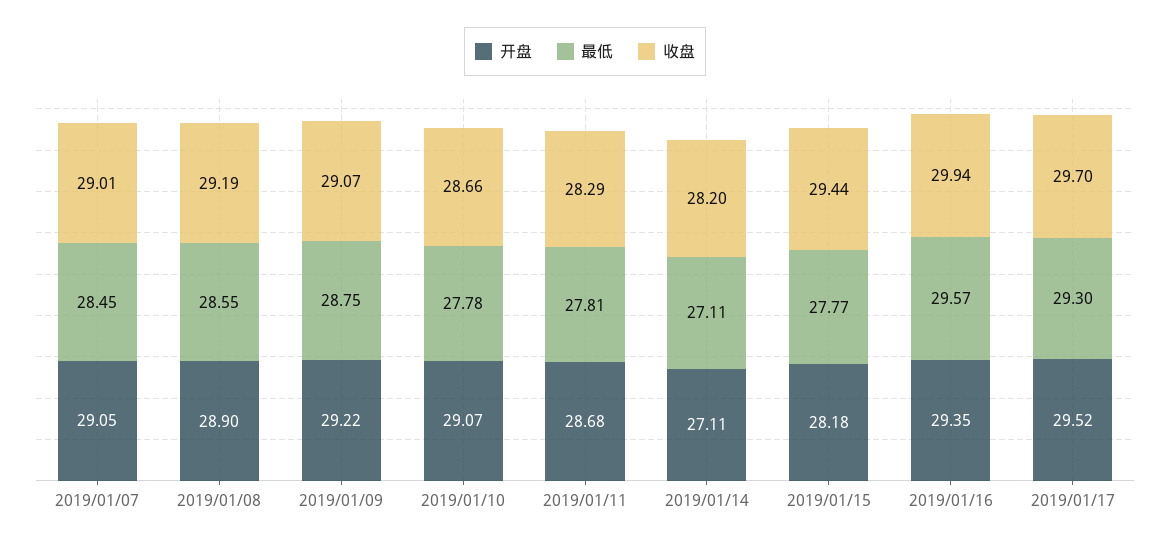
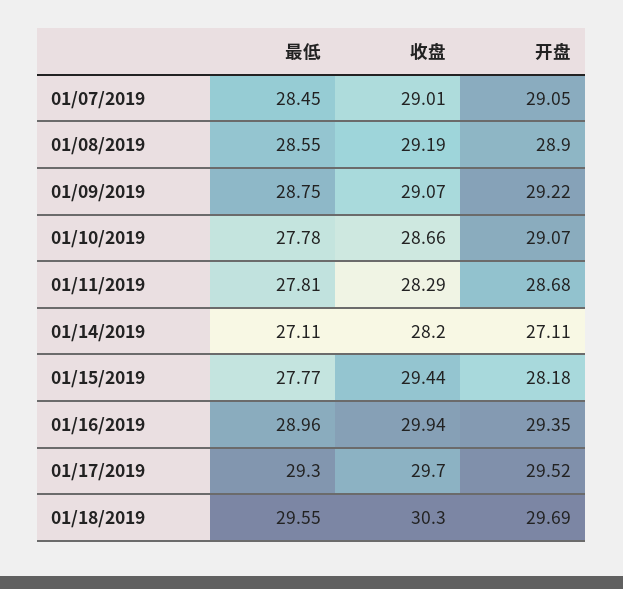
最低, 2019/01/16: 29.57 -> 28.96
最低, 01/18/2019: none -> 29.55
收盘, 01/18/2019: none -> 30.3
开盘, 01/18/2019: none -> 29.69

